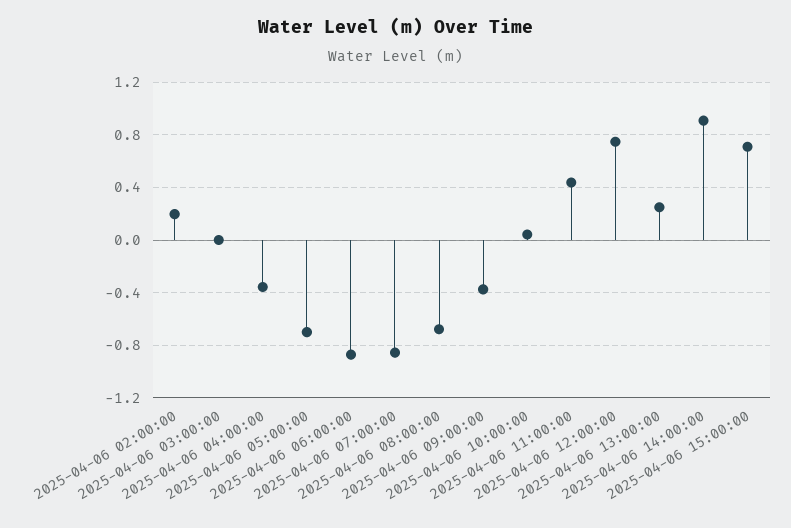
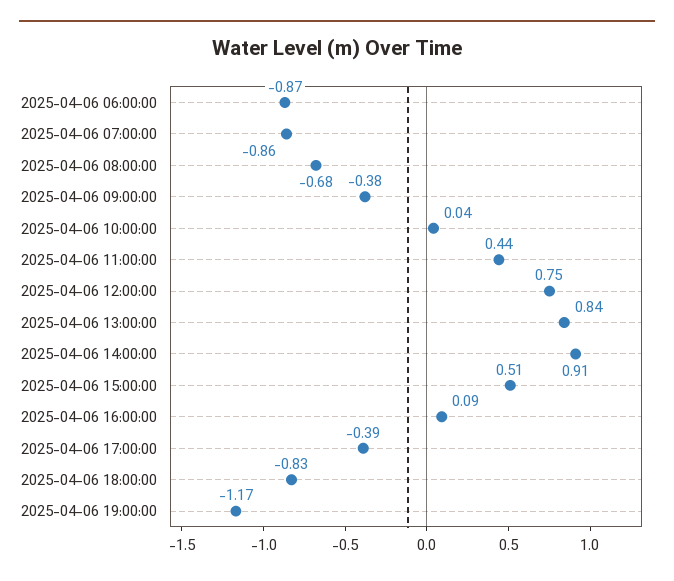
2025-04-06 02:00:00: 0.2 -> none
2025-04-06 03:00:00: 0 -> none
2025-04-06 04:00:00: -0.35 -> none
2025-04-06 05:00:00: -0.7 -> none
2025-04-06 13:00:00: 0.25 -> 0.84
2025-04-06 15:00:00: 0.7 -> 0.51
2025-04-06 16:00:00: none -> 0.09
2025-04-06 17:00:00: none -> -0.39
2025-04-06 18:00:00: none -> -0.83
2025-04-06 19:00:00: none -> -1.17

